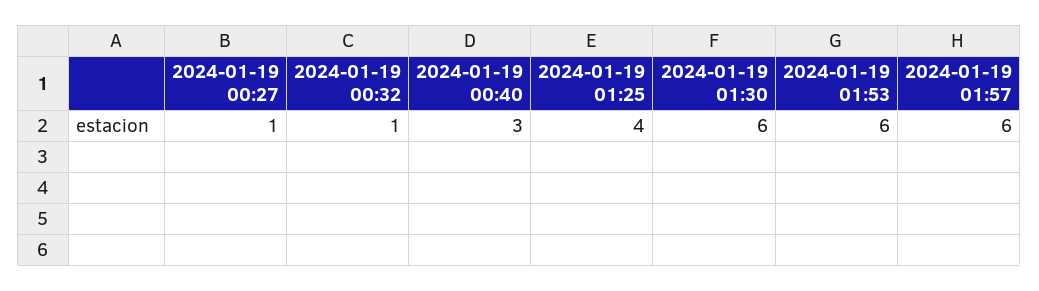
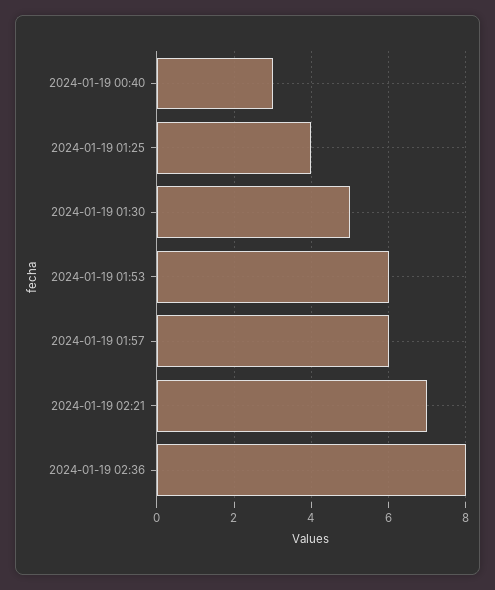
2024-01-19 00:27: 1 -> none
2024-01-19 00:32: 1 -> none
2024-01-19 01:30: 6 -> 5
2024-01-19 02:21: none -> 7
2024-01-19 02:36: none -> 8

